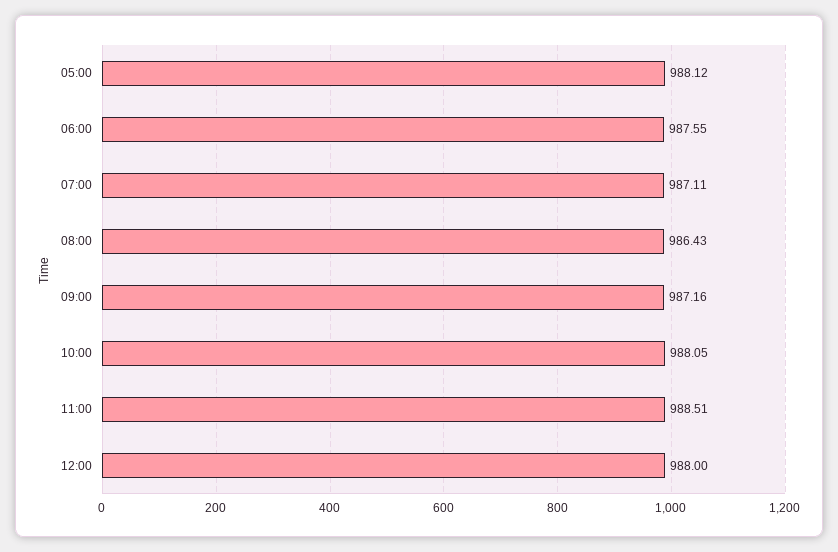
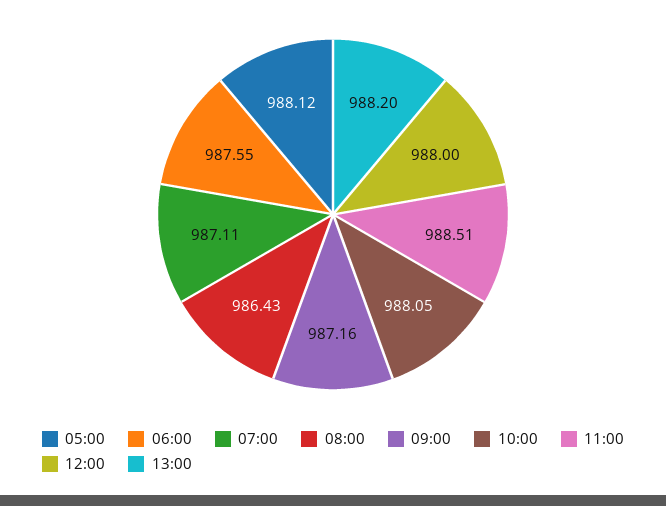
13:00: none -> 988.2

